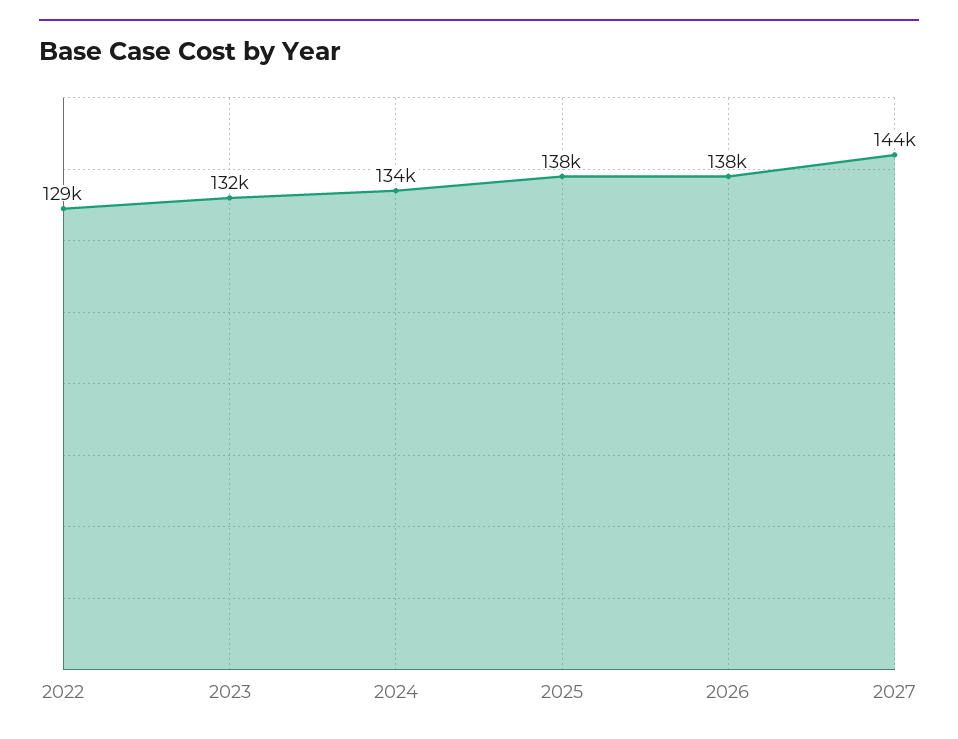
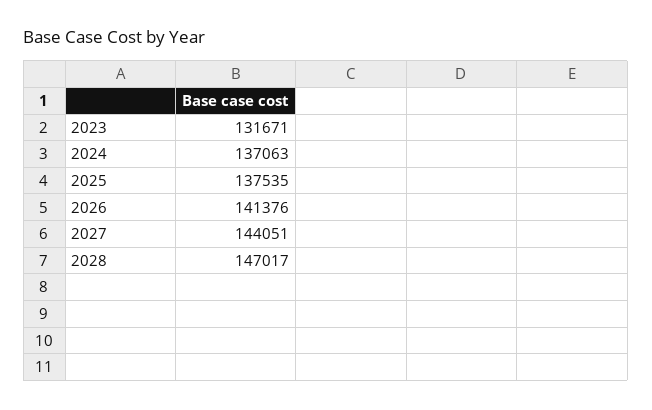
2022: 129000 -> none
2024: 134000 -> 137063
2026: 138000 -> 141376
2028: none -> 147017

